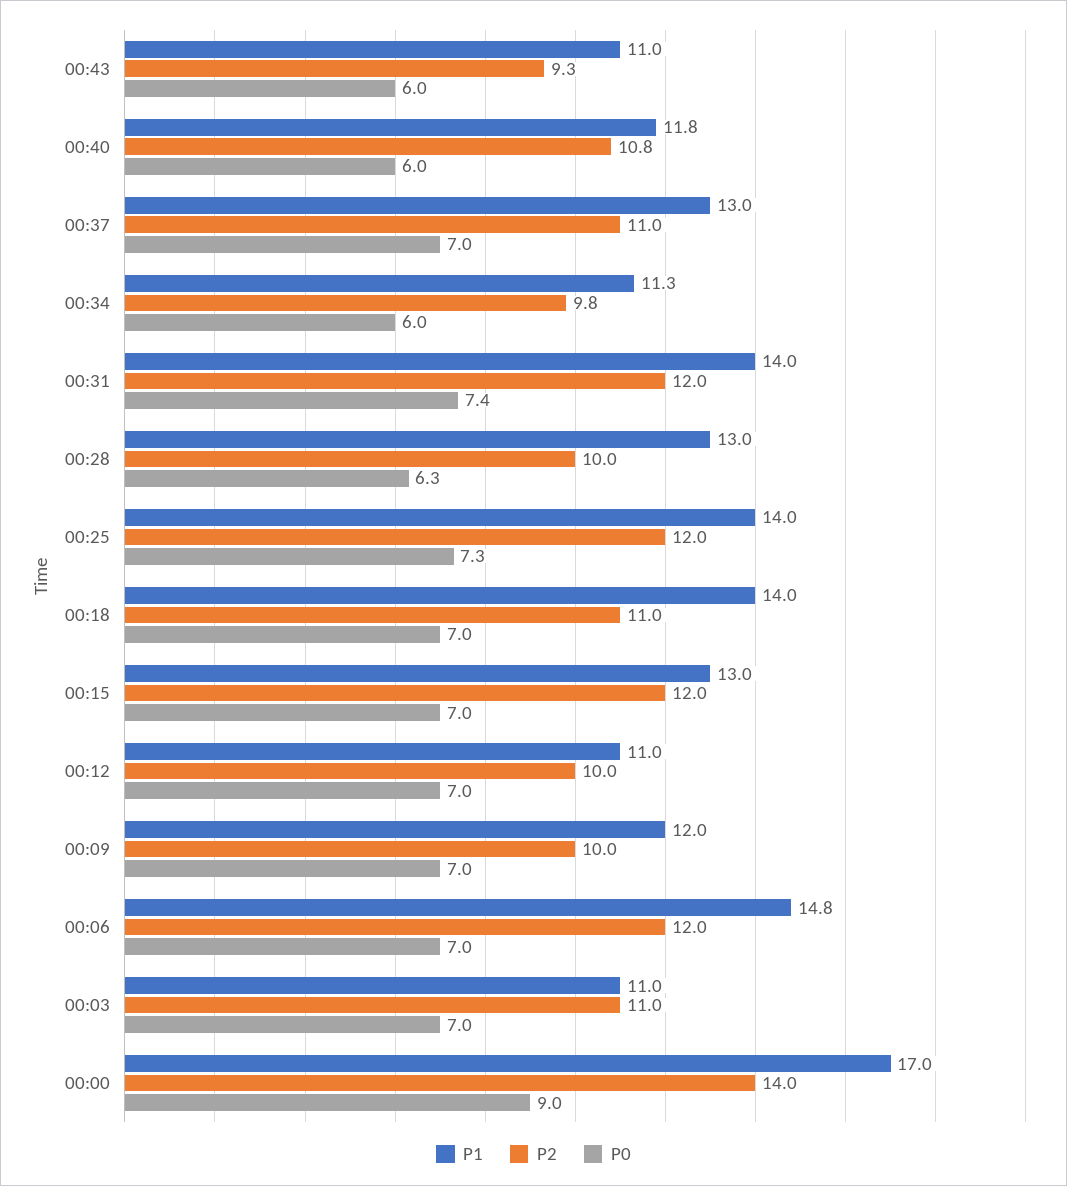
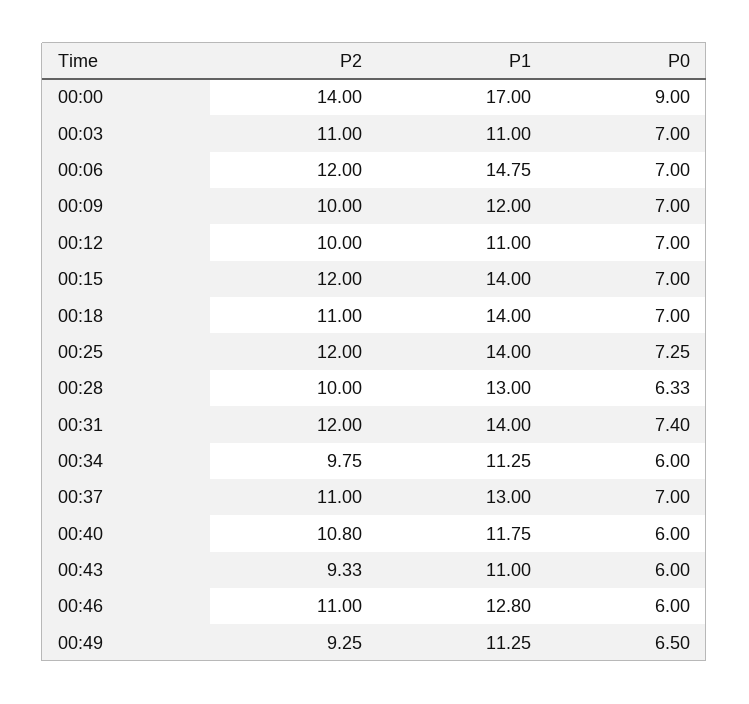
P1, 00:15: 13 -> 14
P2, 00:46: none -> 11
P1, 00:46: none -> 12.8
P0, 00:46: none -> 6
P2, 00:49: none -> 9.25
P1, 00:49: none -> 11.25
P0, 00:49: none -> 6.5

